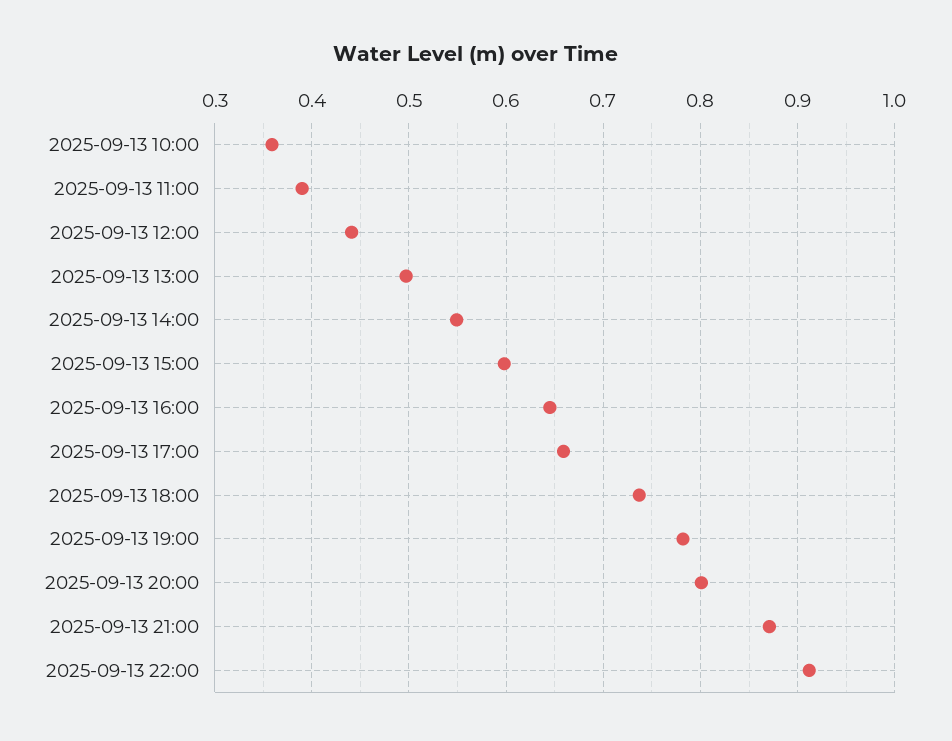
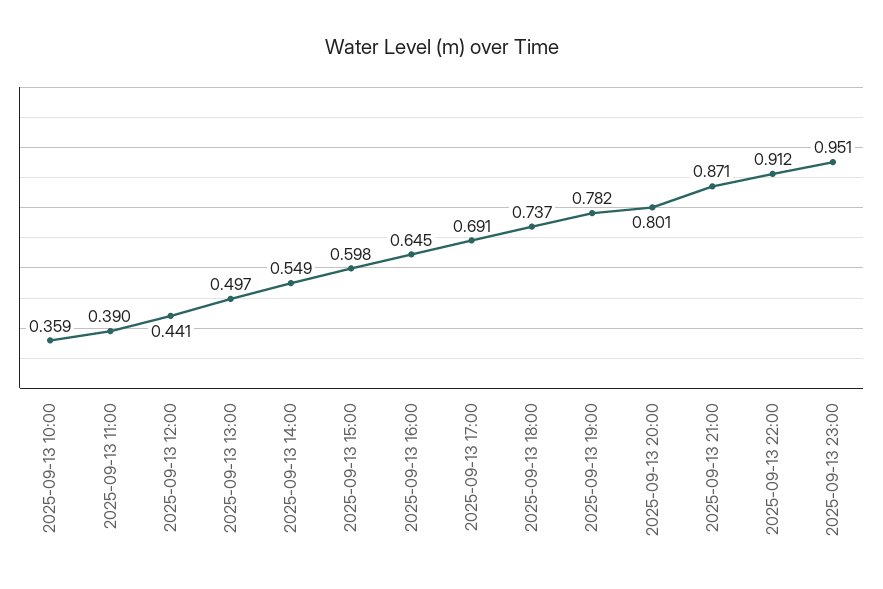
2025-09-13 17:00: 0.66 -> 0.691
2025-09-13 23:00: none -> 0.951

